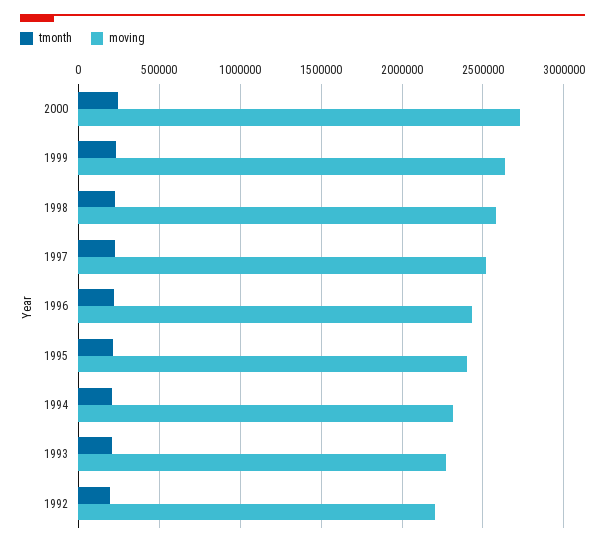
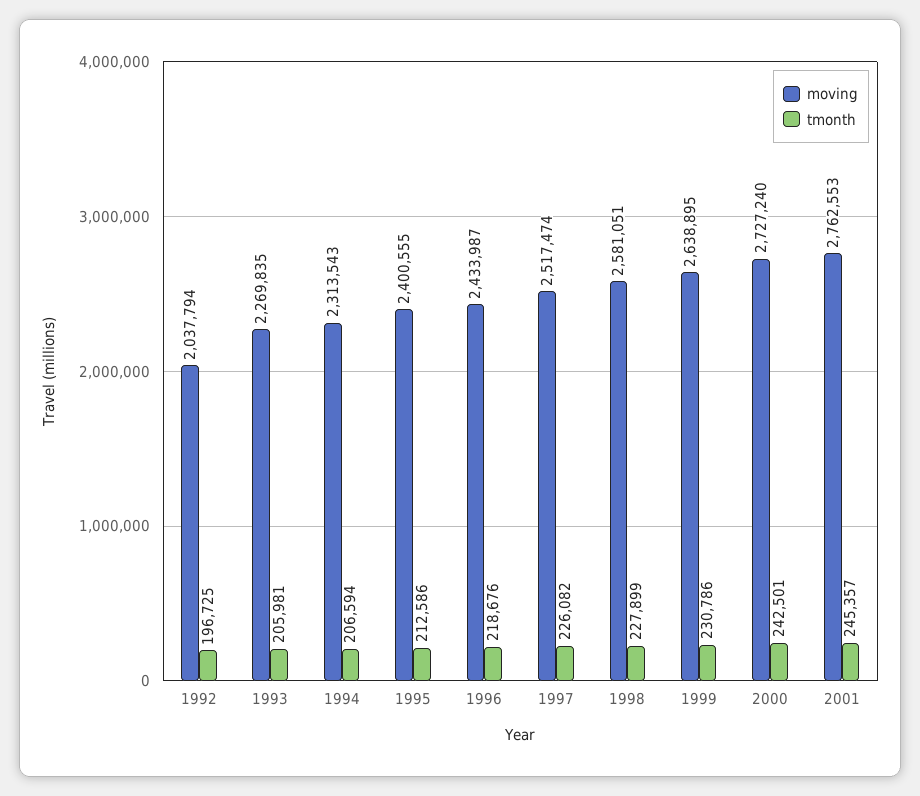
moving, 1992: 2200000 -> 2037794
moving, 2001: none -> 2762553
tmonth, 2001: none -> 245357

